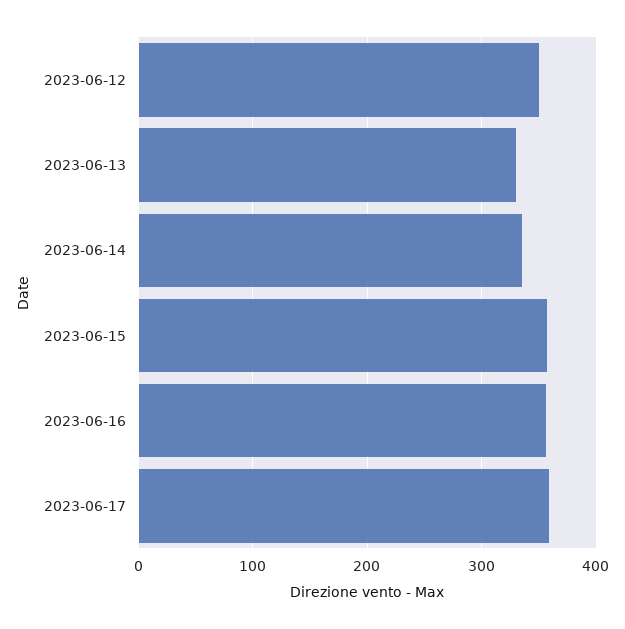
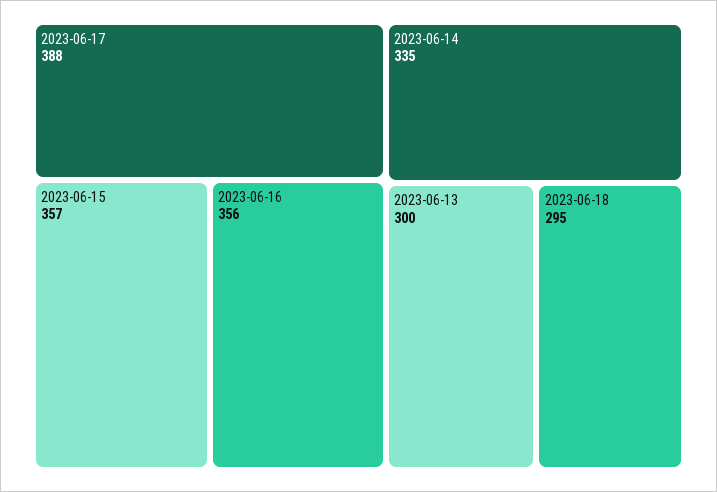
2023-06-12: 350 -> none
2023-06-13: 330 -> 300
2023-06-17: 360 -> 388
2023-06-18: none -> 295

